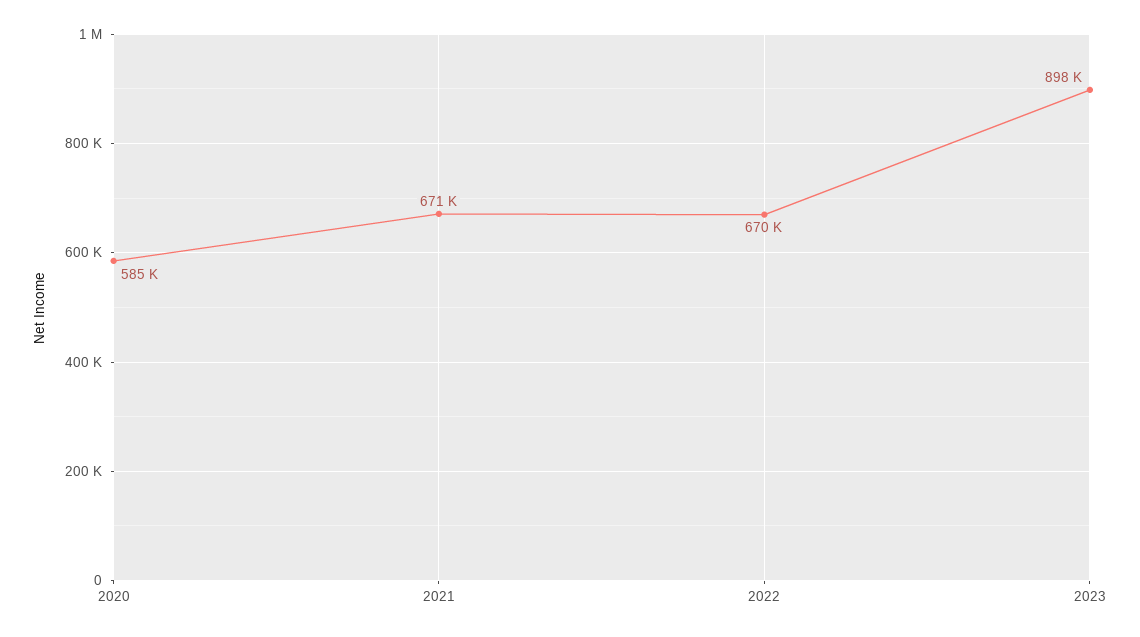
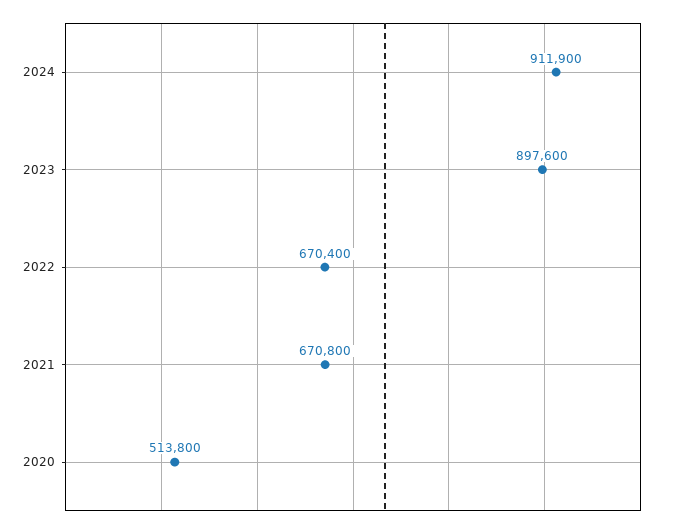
2020: 585000 -> 513800
2024: none -> 911900

